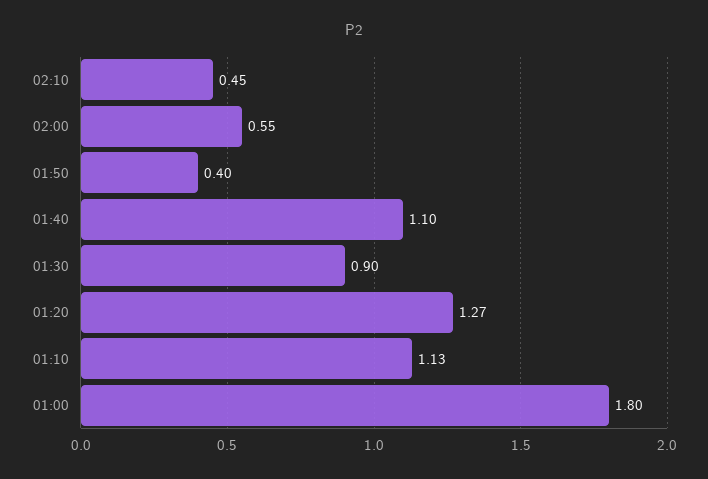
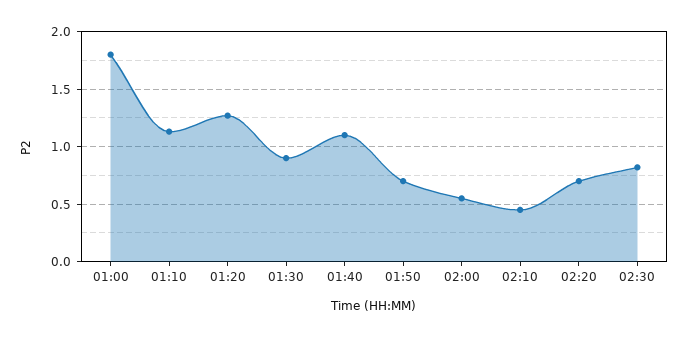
01:50: 0.4 -> 0.7
02:20: none -> 0.7
02:30: none -> 0.8

